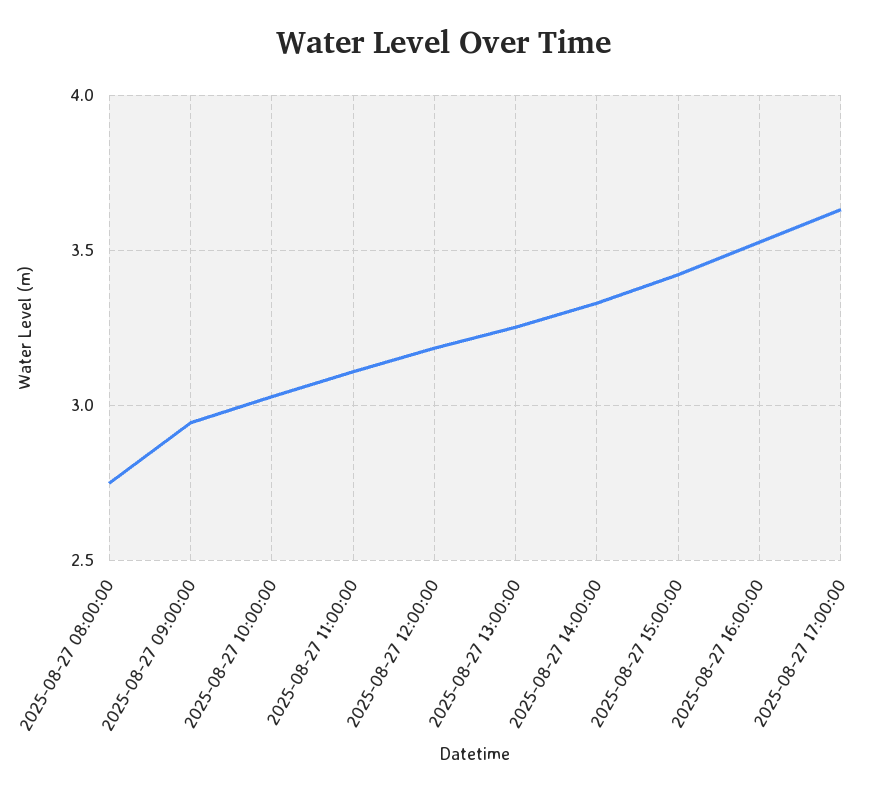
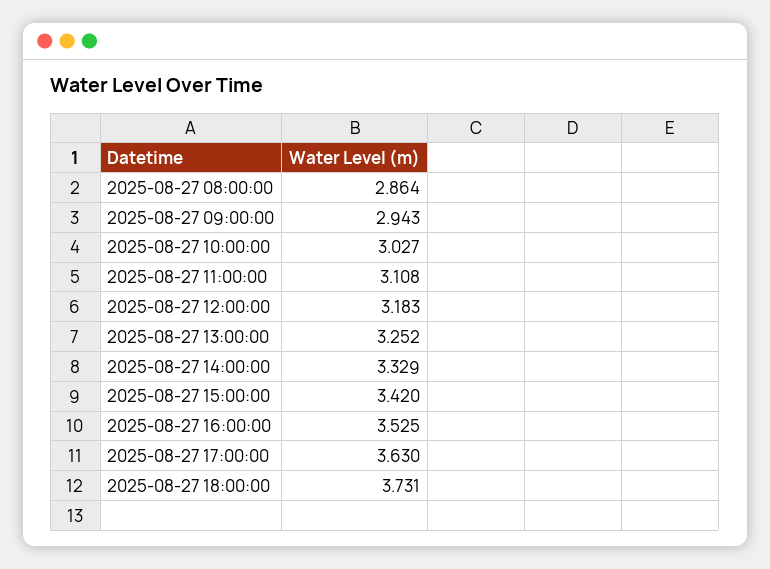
2025-08-27 08:00:00: 2.75 -> 2.864
2025-08-27 18:00:00: none -> 3.731

